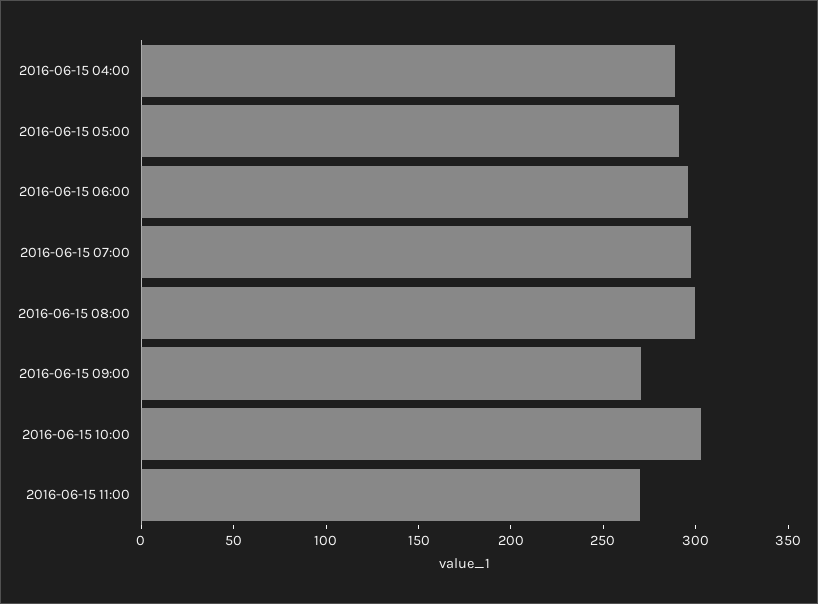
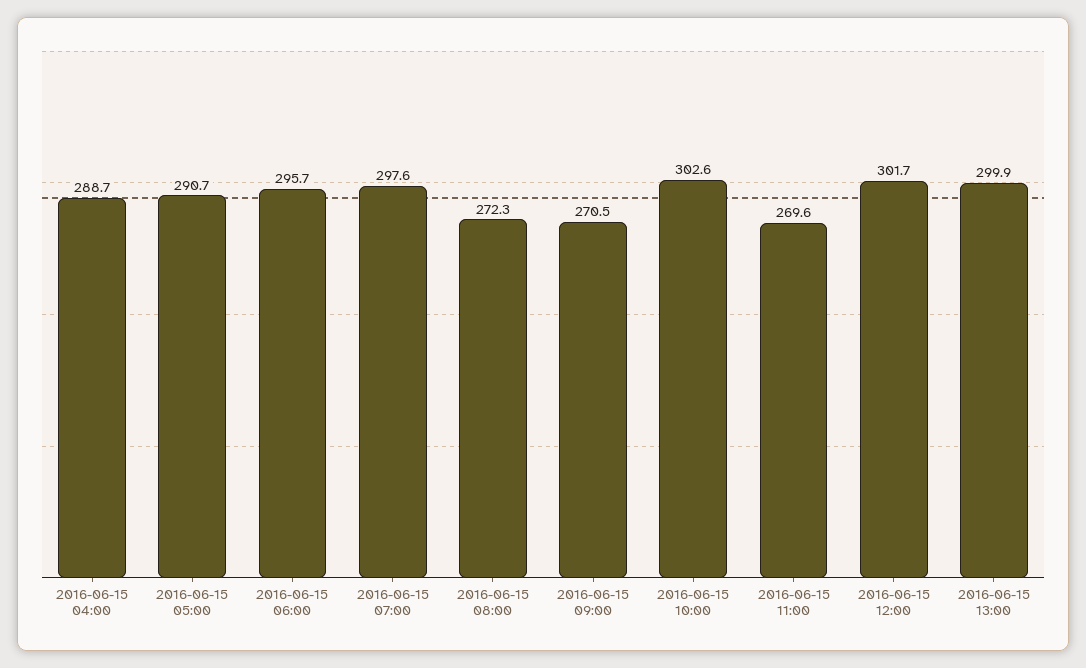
2016-06-15 08:00: 300 -> 272.3
2016-06-15 12:00: none -> 301.7
2016-06-15 13:00: none -> 299.9

